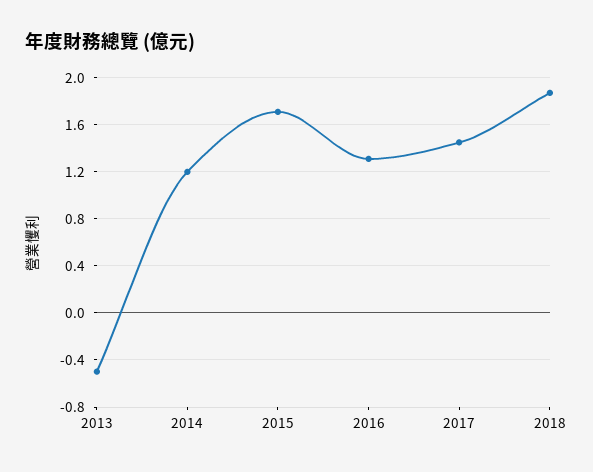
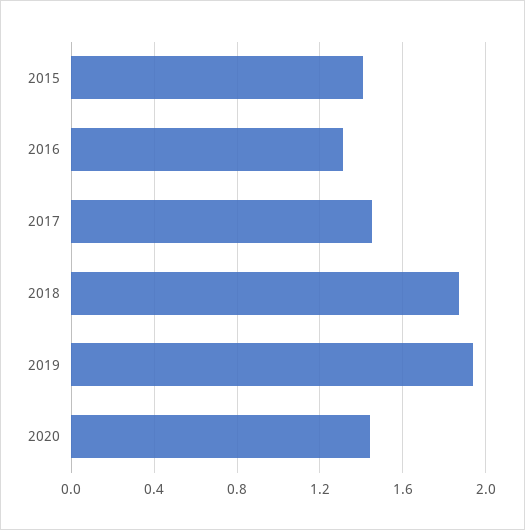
2013: -0.5 -> none
2014: 1.2 -> none
2015: 1.7 -> 1.4
2019: none -> 1.95
2020: none -> 1.45

